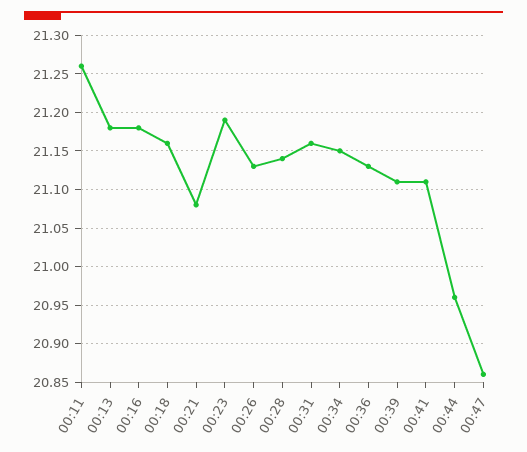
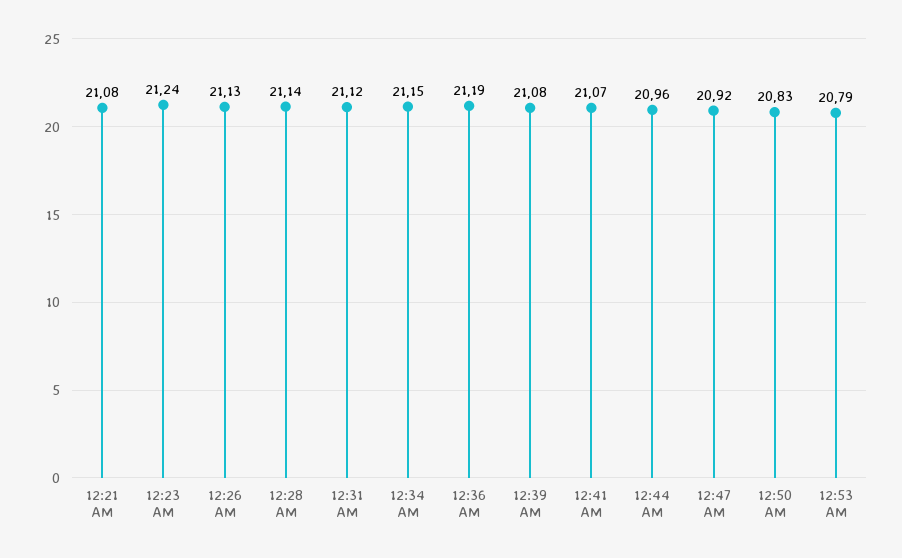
00:11: 21.26 -> none
00:13: 21.18 -> none
00:16: 21.18 -> none
00:18: 21.16 -> none
00:23: 21.19 -> 21.24
00:31: 21.16 -> 21.12
00:36: 21.13 -> 21.19
00:39: 21.11 -> 21.08
00:41: 21.11 -> 21.07
00:47: 20.86 -> 20.92
12:50 AM: none -> 20.83
12:53 AM: none -> 20.79

